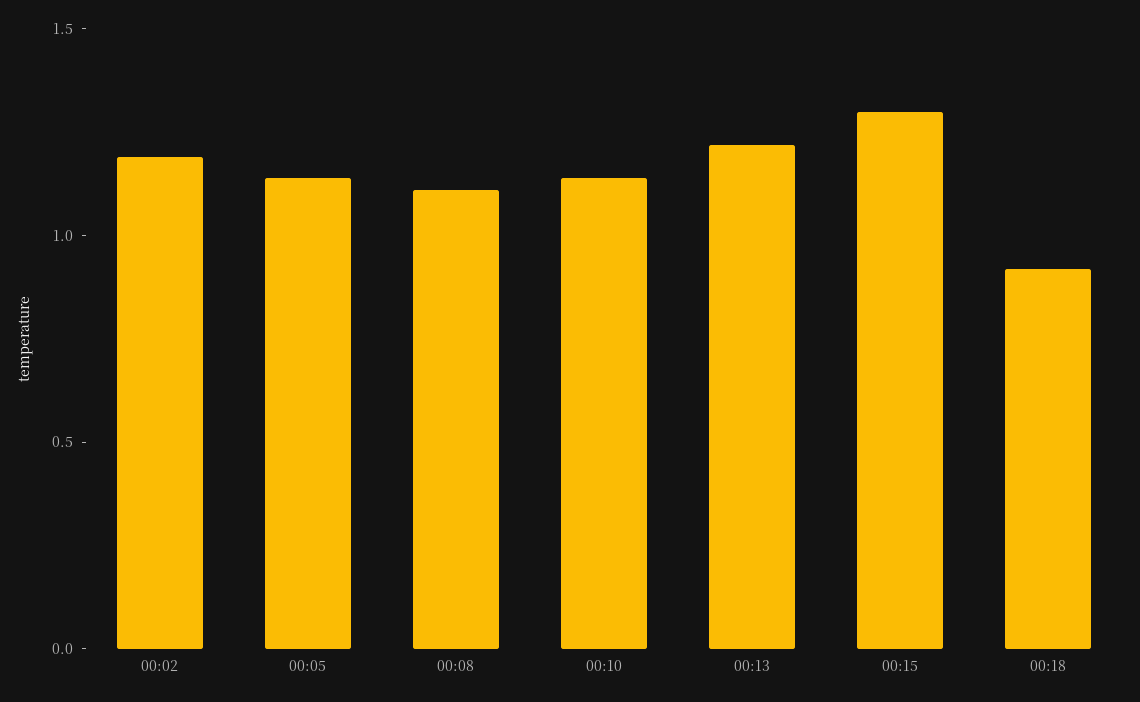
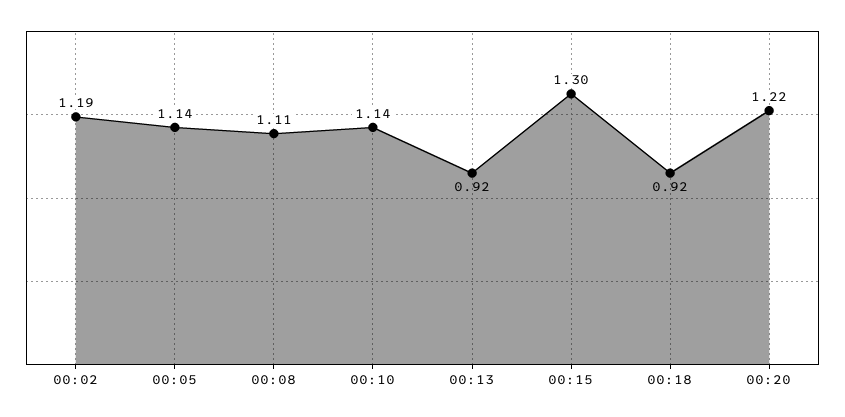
00:13: 1.2 -> 0.92
00:20: none -> 1.22

